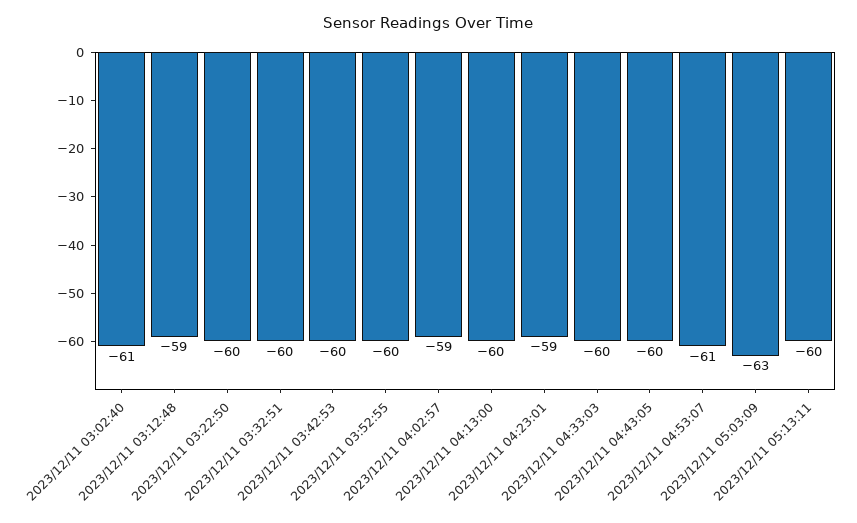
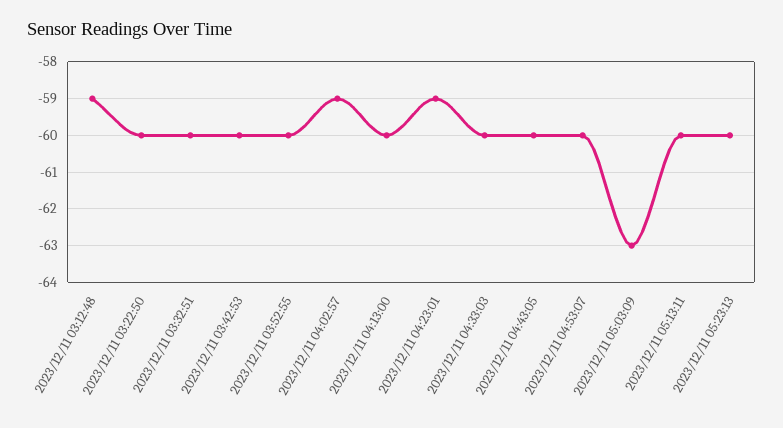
2023/12/11 03:02:40: -61 -> none
2023/12/11 04:53:07: -61 -> -60
2023/12/11 05:23:13: none -> -60

